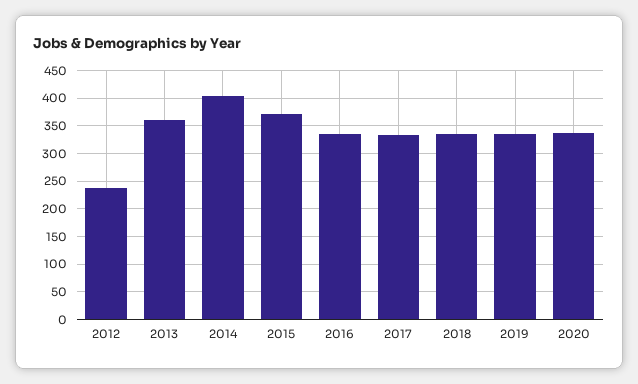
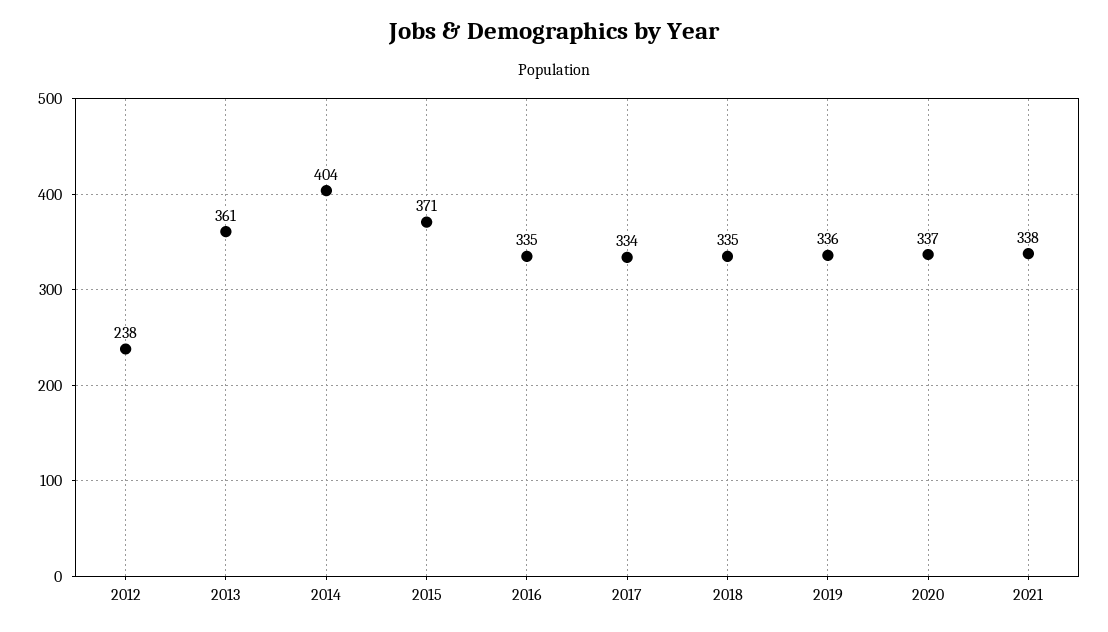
2021: none -> 338

